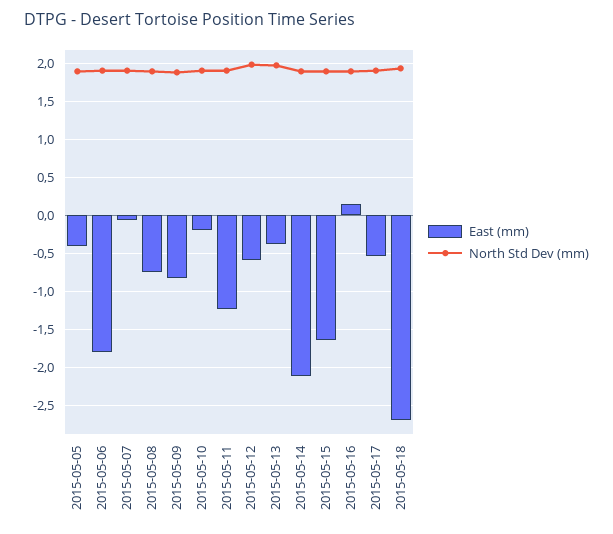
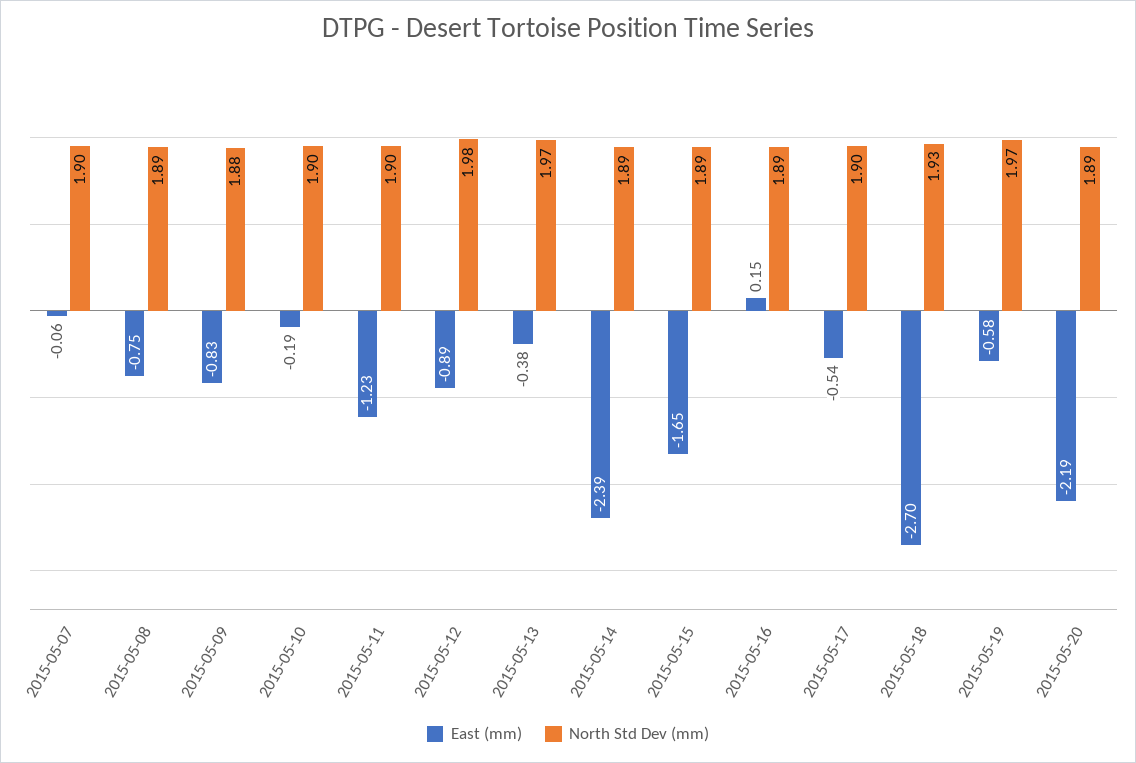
East (mm), 2015-05-05: -0.4 -> none
North Std Dev (mm), 2015-05-05: 1.9 -> none
East (mm), 2015-05-06: -1.8 -> none
North Std Dev (mm), 2015-05-06: 1.9 -> none
East (mm), 2015-05-12: -0.6 -> -0.89
East (mm), 2015-05-14: -2.1 -> -2.39
East (mm), 2015-05-19: none -> -0.58
North Std Dev (mm), 2015-05-19: none -> 1.97
East (mm), 2015-05-20: none -> -2.19
North Std Dev (mm), 2015-05-20: none -> 1.89

